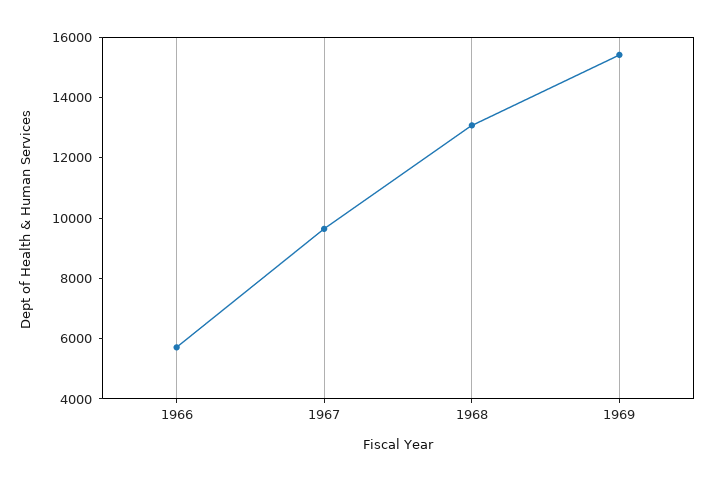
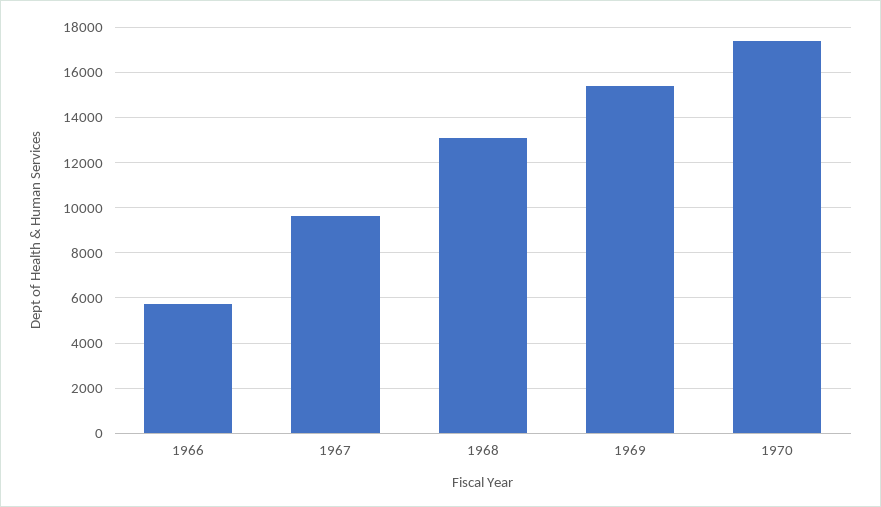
1970: none -> 17500

